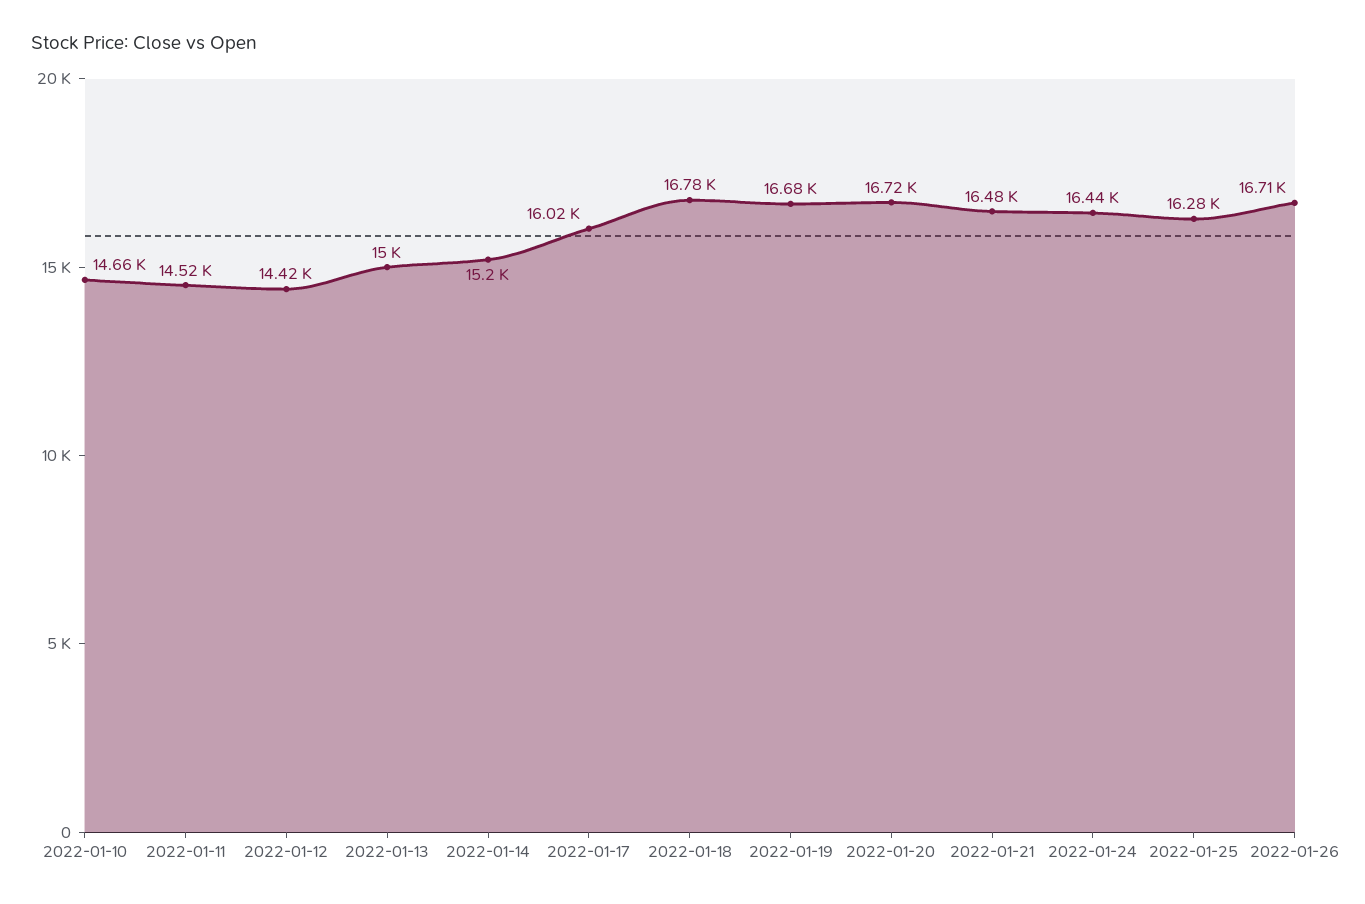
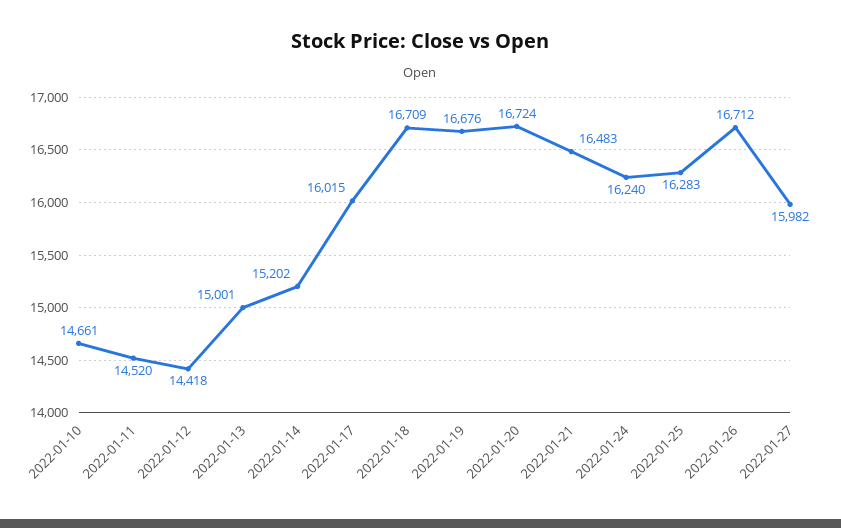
2022-01-18: 16780 -> 16709
2022-01-24: 16440 -> 16240
2022-01-27: none -> 15982

